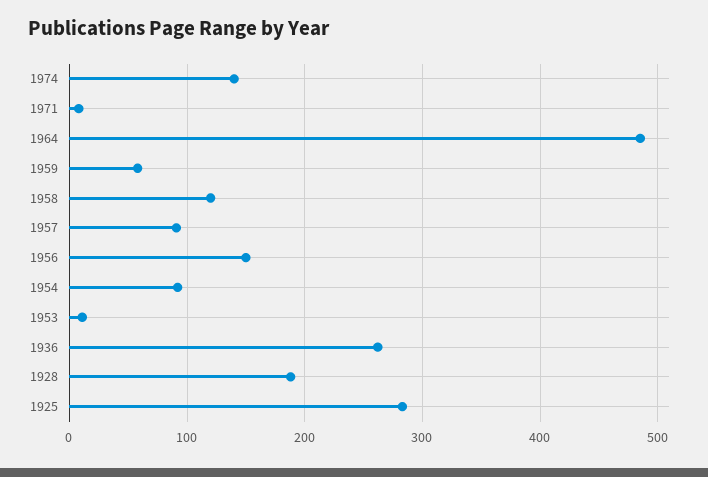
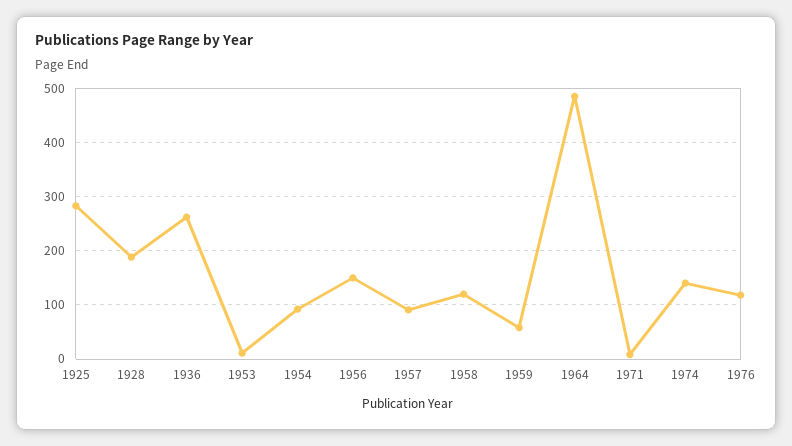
1976: none -> 120

